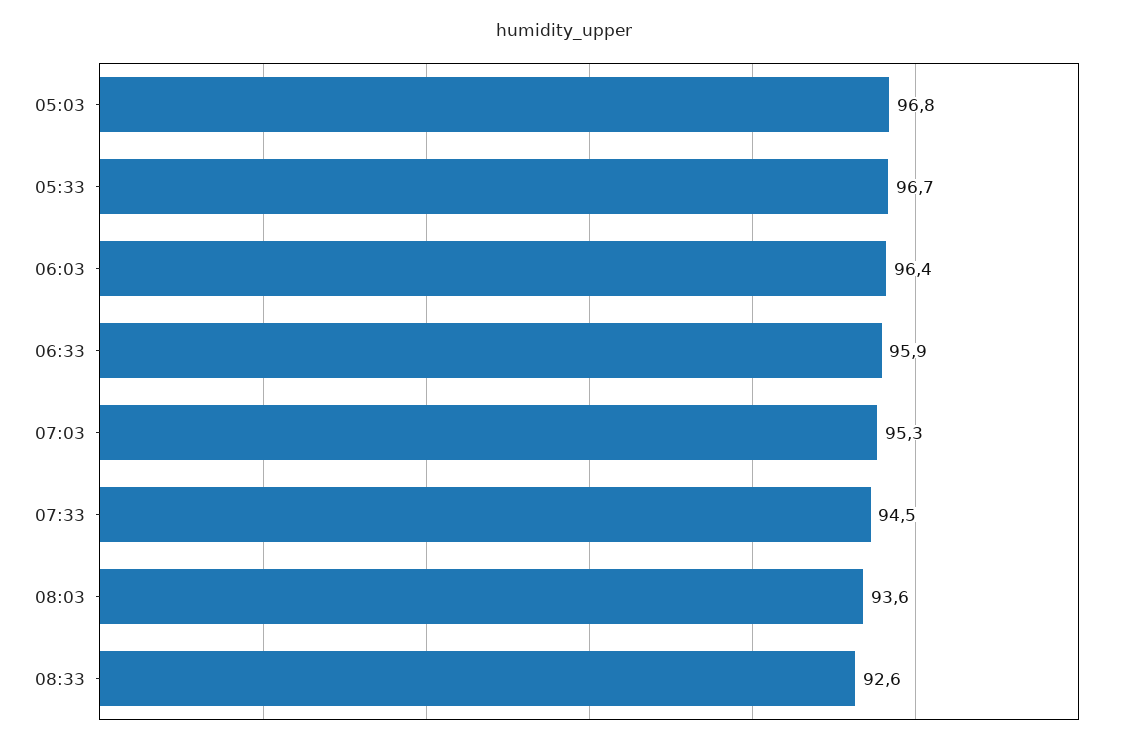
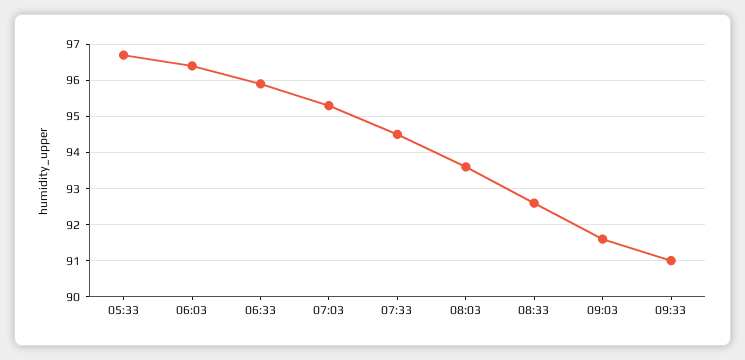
05:03: 96.8 -> none
09:03: none -> 91.5
09:33: none -> 91

